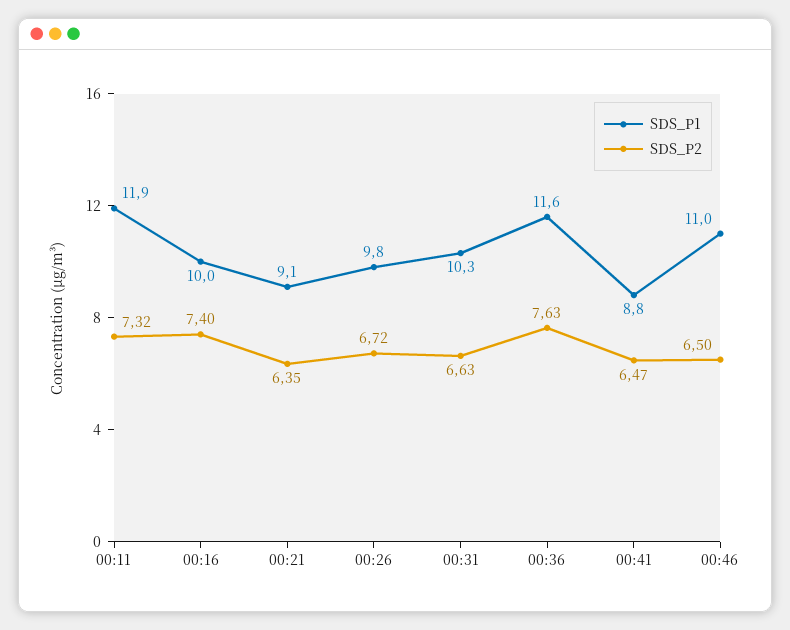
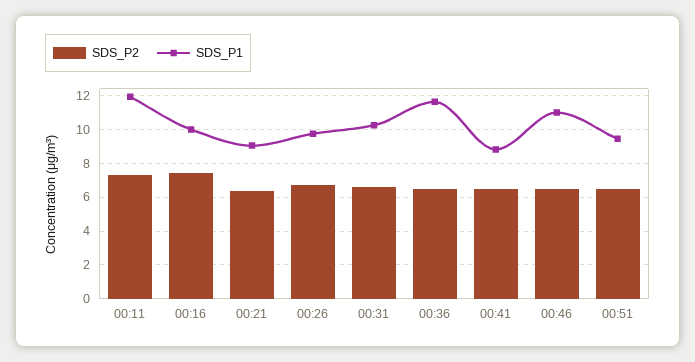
SDS_P2, 00:36: 7.63 -> 6.5
SDS_P2, 00:51: none -> 6.5
SDS_P1, 00:51: none -> 9.5

